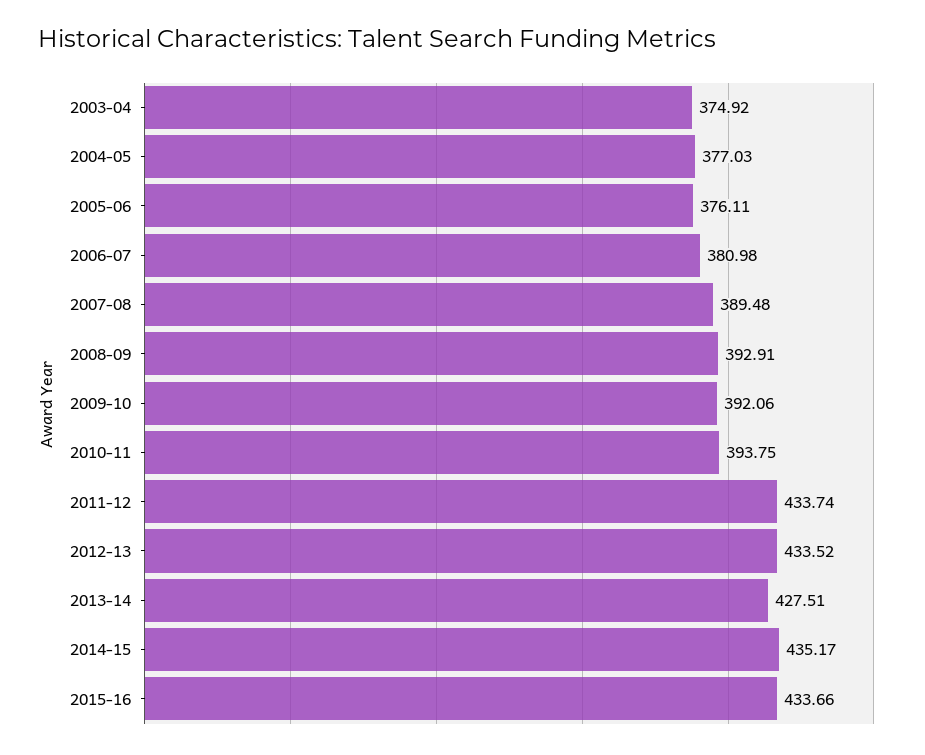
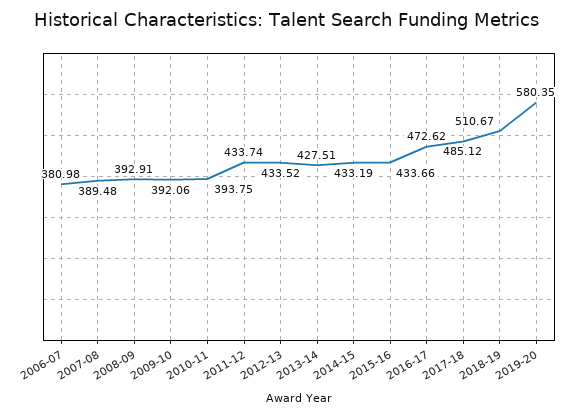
2003-04: 374.92 -> none
2004-05: 377.03 -> none
2005-06: 376.11 -> none
2014-15: 435.17 -> 433.19
2016-17: none -> 472.62
2017-18: none -> 485.12
2018-19: none -> 510.67
2019-20: none -> 580.35

